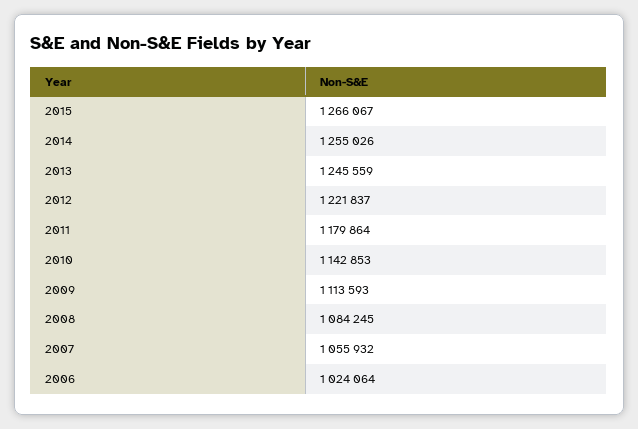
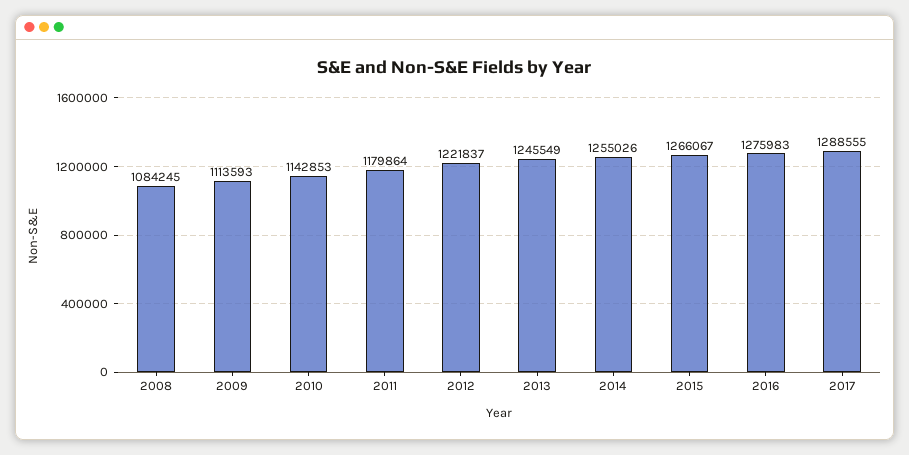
2013: 1245559 -> 1245549
2007: 1055932 -> none
2006: 1024064 -> none
2016: none -> 1275983
2017: none -> 1288555

